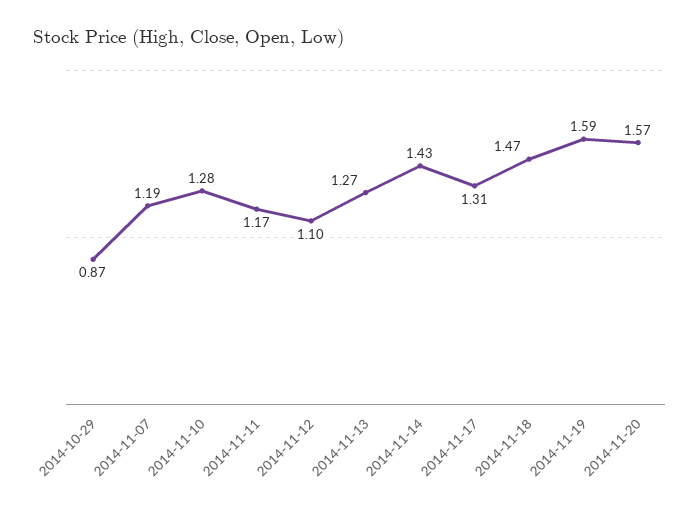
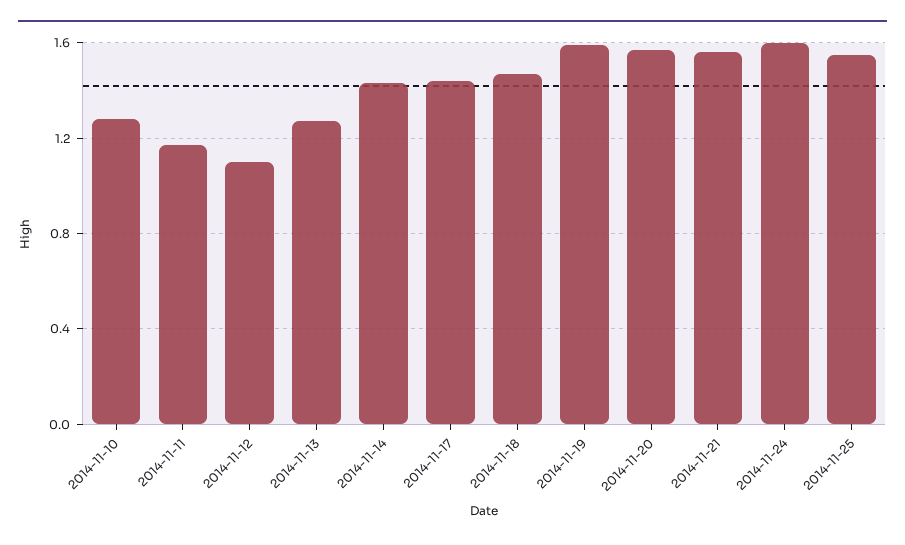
2014-10-29: 0.87 -> none
2014-11-07: 1.19 -> none
2014-11-17: 1.31 -> 1.45
2014-11-21: none -> 1.55
2014-11-24: none -> 1.6
2014-11-25: none -> 1.55

